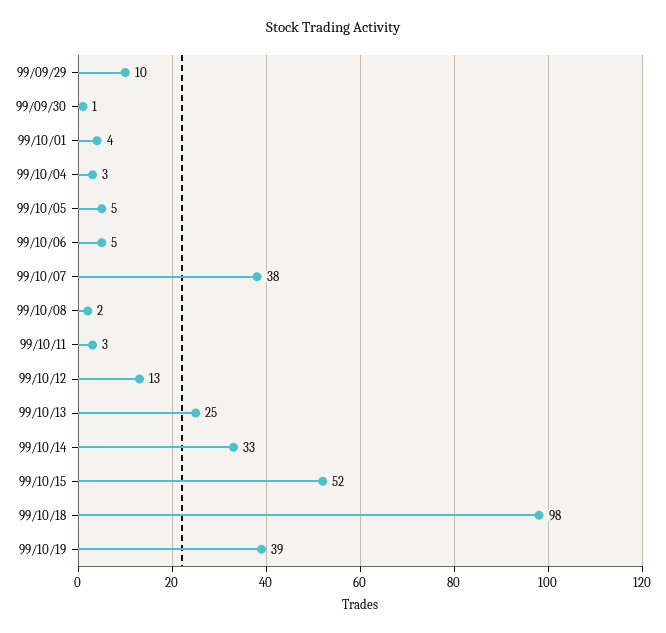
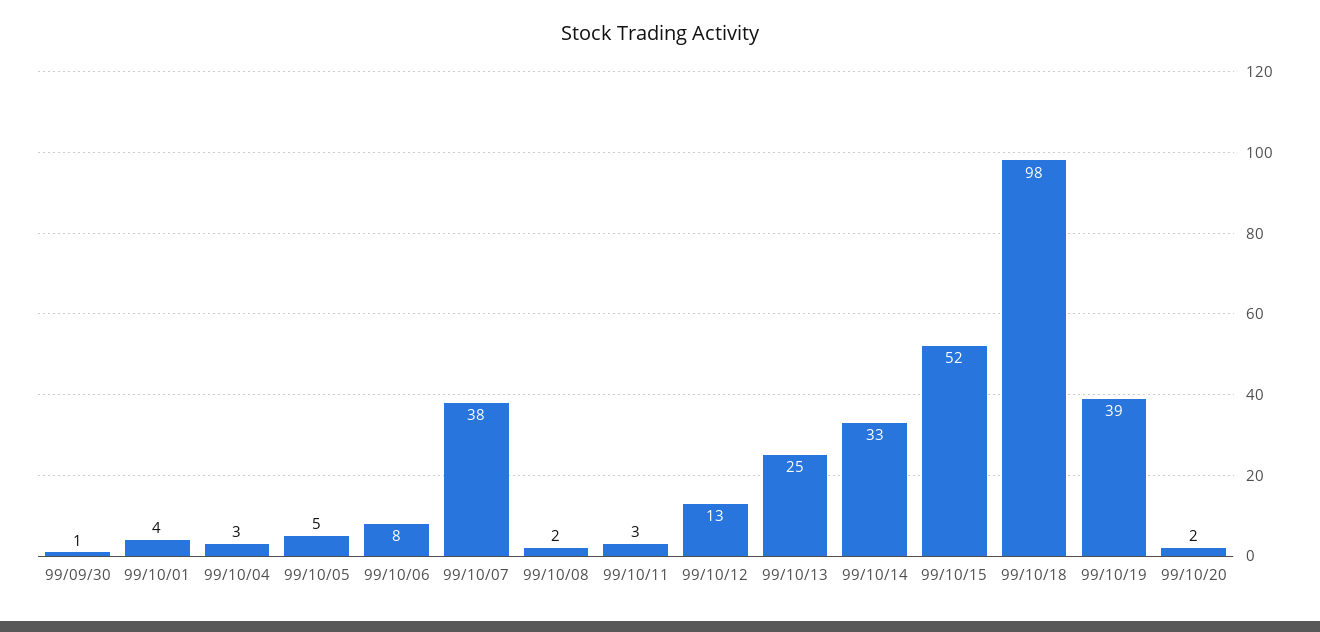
99/09/29: 10 -> none
99/10/06: 5 -> 8
99/10/20: none -> 2

